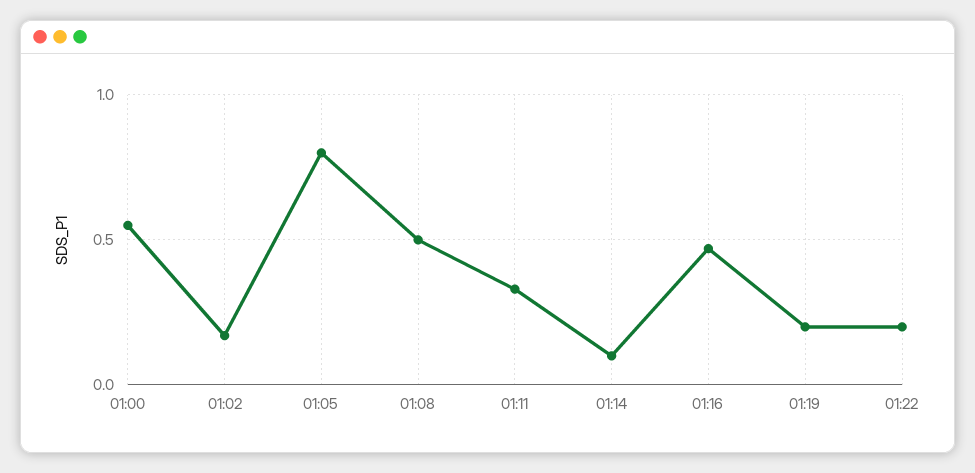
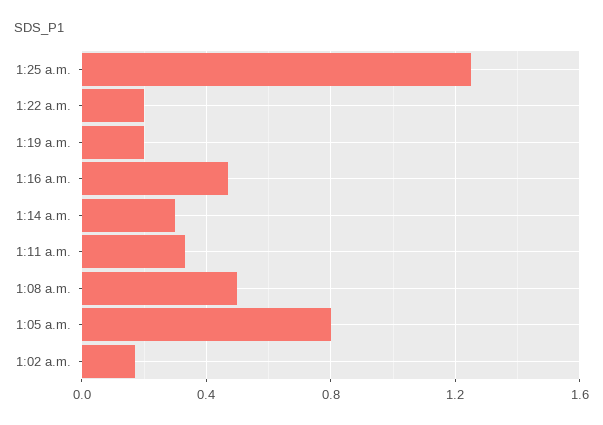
01:00: 0.55 -> none
01:14: 0.1 -> 0.3
1:25 a.m.: none -> 1.25

